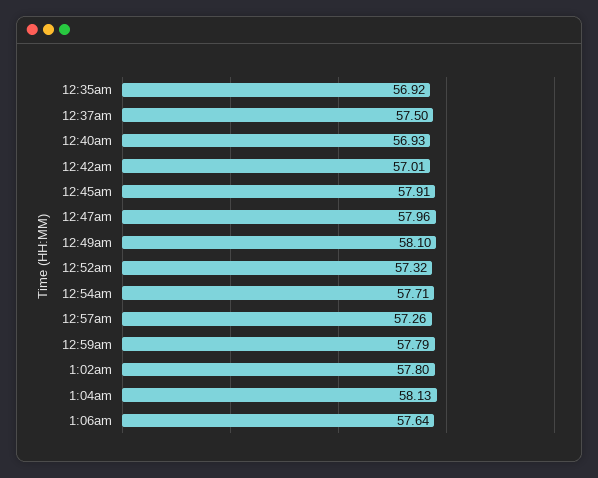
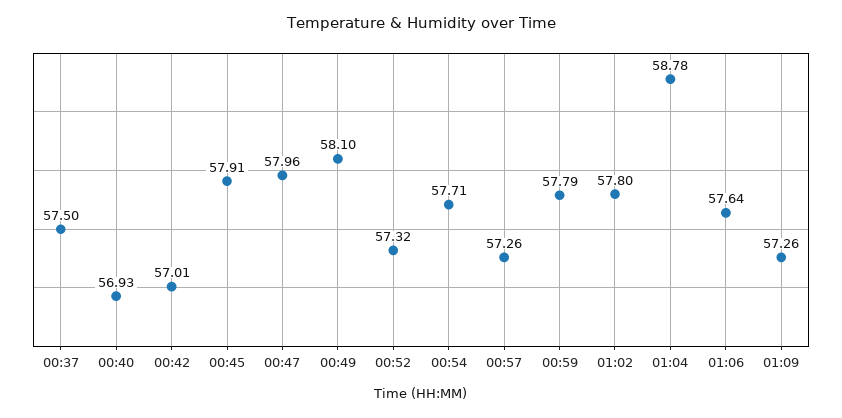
12:35am: 56.92 -> none
1:04am: 58.13 -> 58.78
01:09: none -> 57.26

